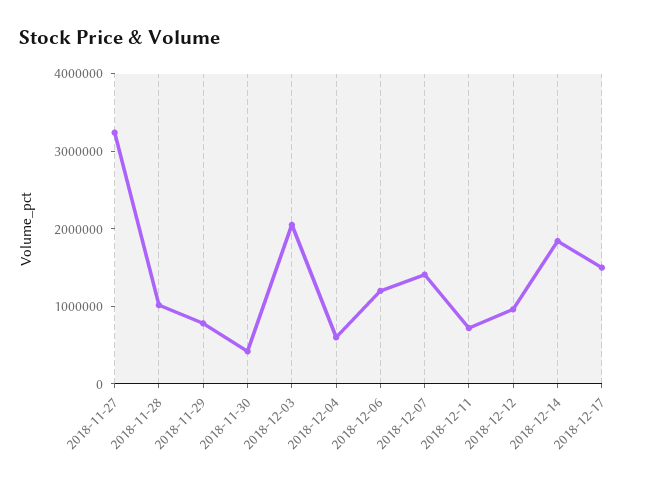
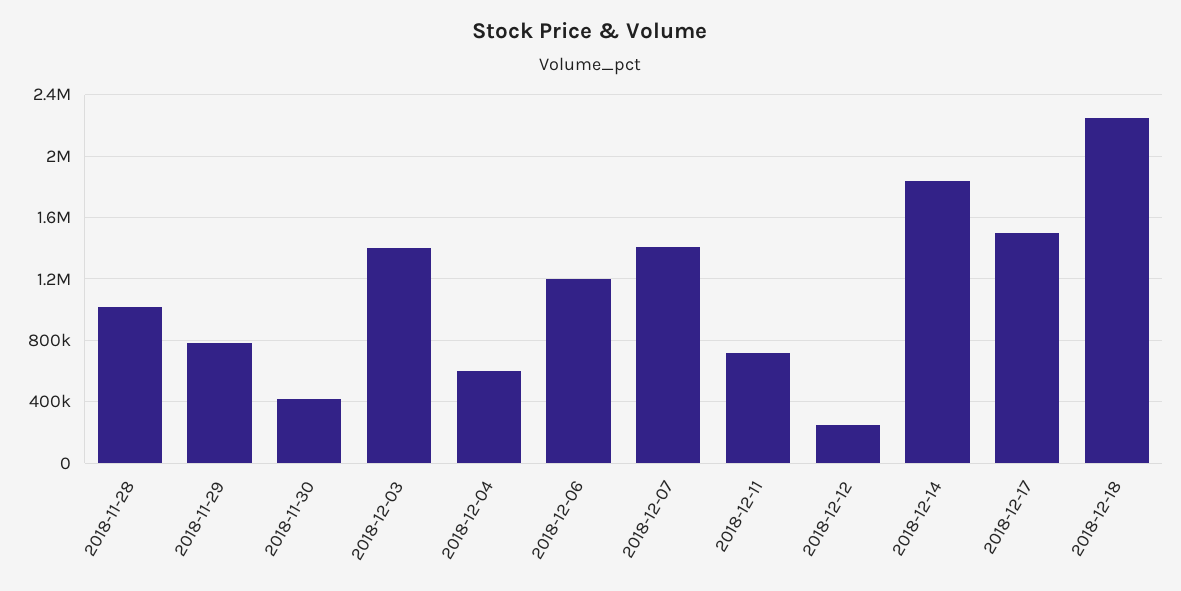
2018-11-27: 3200000 -> none
2018-12-03: 2000000 -> 1400000
2018-12-12: 1000000 -> 250000
2018-12-18: none -> 2250000

